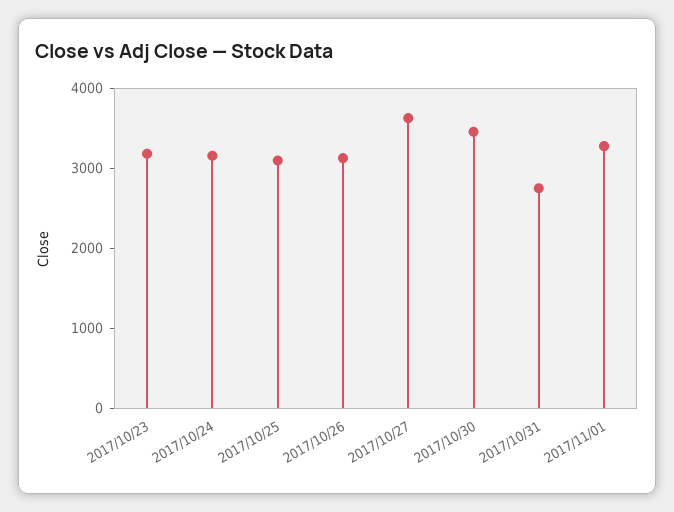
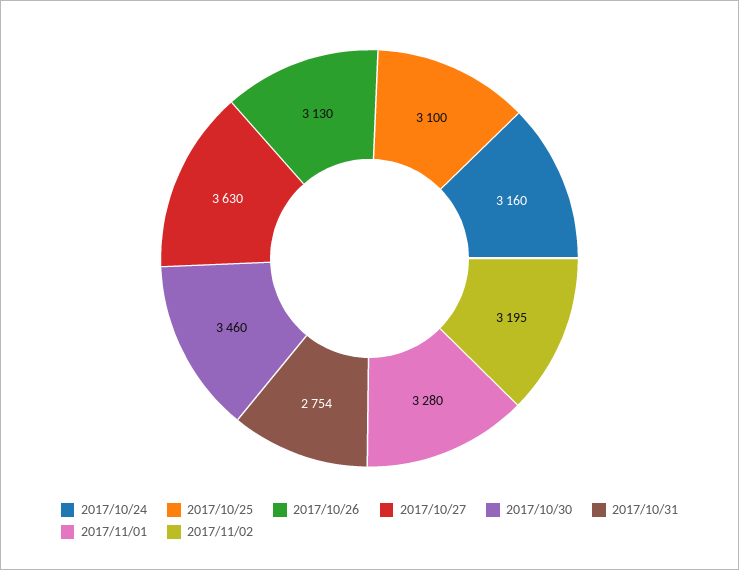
2017/10/23: 3200 -> none
2017/11/02: none -> 3195

